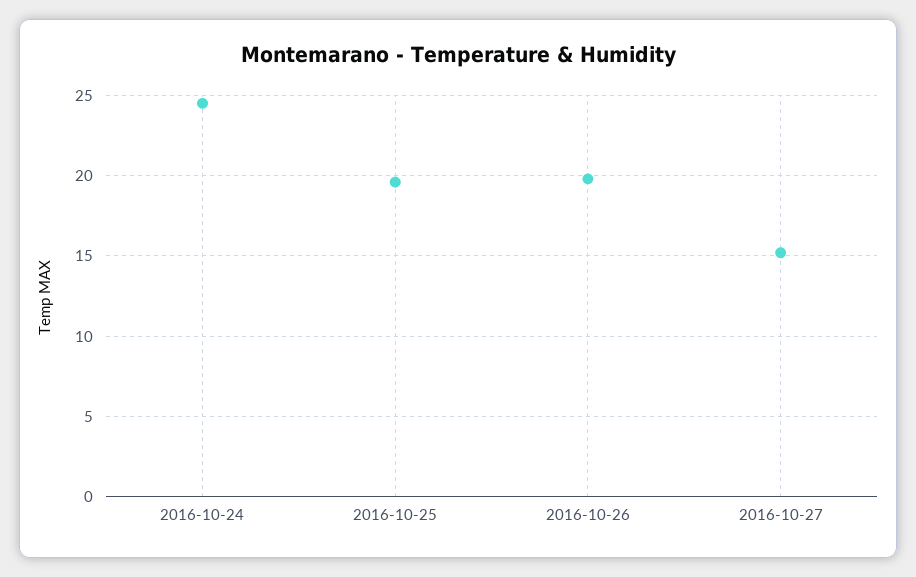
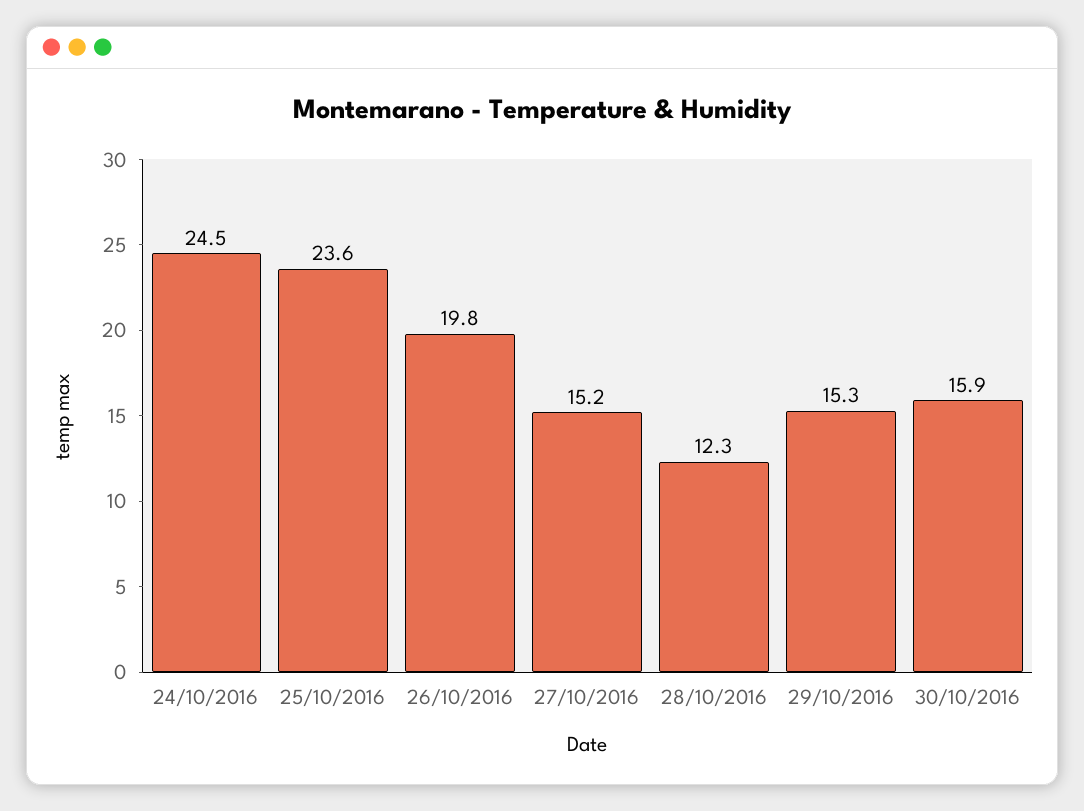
2016-10-25: 19.5 -> 23.6
28/10/2016: none -> 12.3
29/10/2016: none -> 15.3
30/10/2016: none -> 15.9

